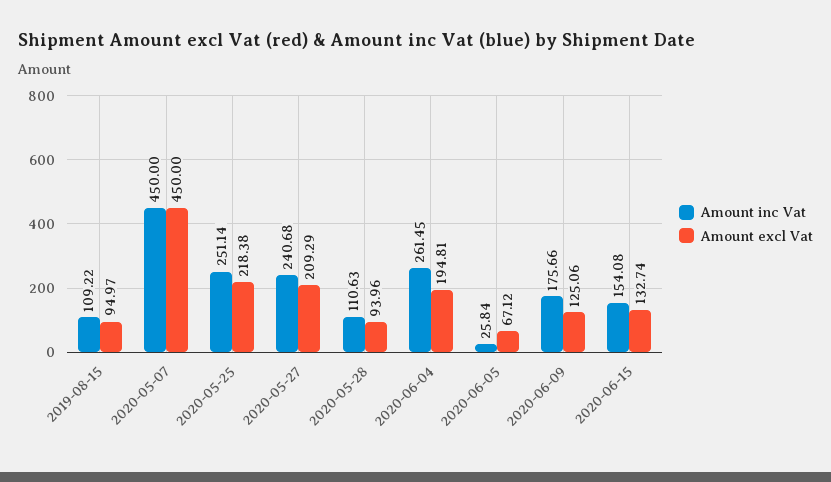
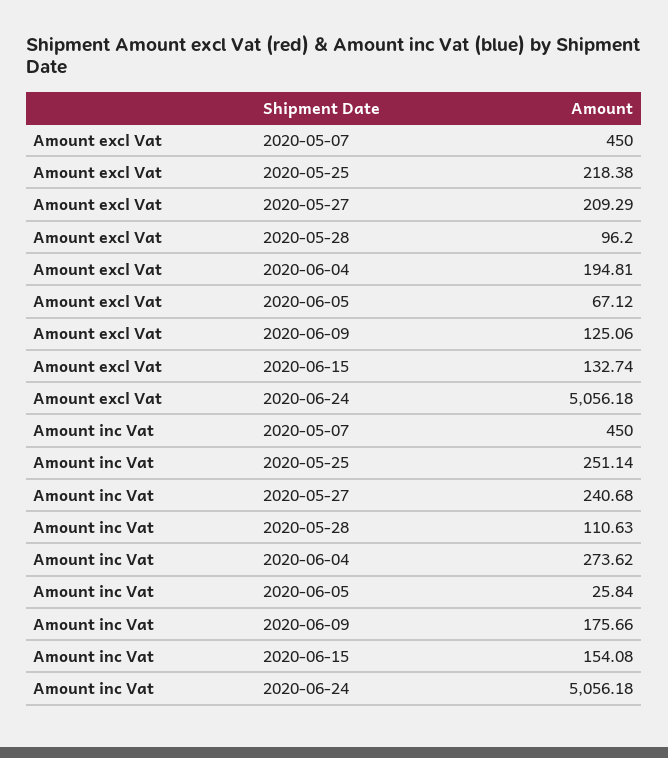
Amount inc Vat, 2019-08-15: 109.22 -> none
Amount excl Vat, 2019-08-15: 94.97 -> none
Amount excl Vat, 2020-05-28: 93.96 -> 96.2
Amount inc Vat, 2020-06-04: 261.45 -> 273.62
Amount excl Vat, 2020-06-24: none -> 5056.18
Amount inc Vat, 2020-06-24: none -> 5056.18

